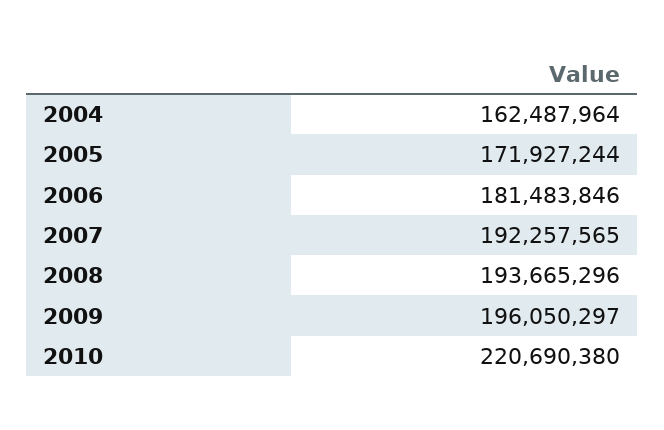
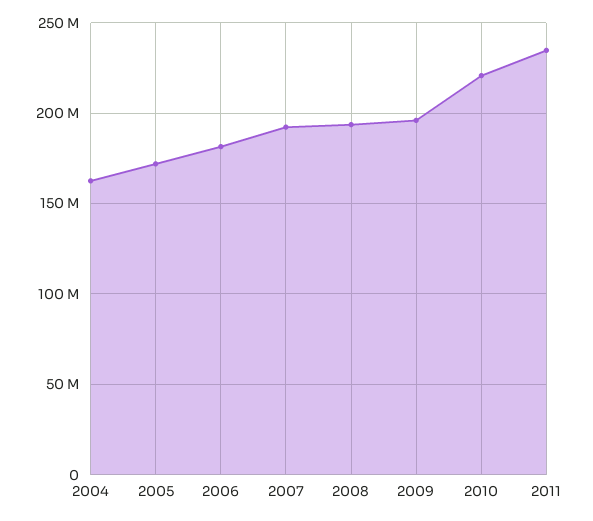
2011: none -> 235000000

